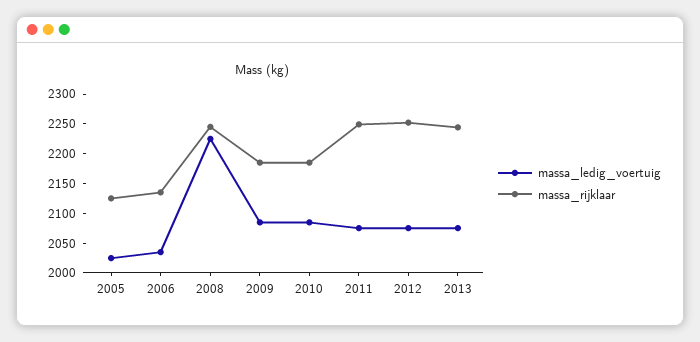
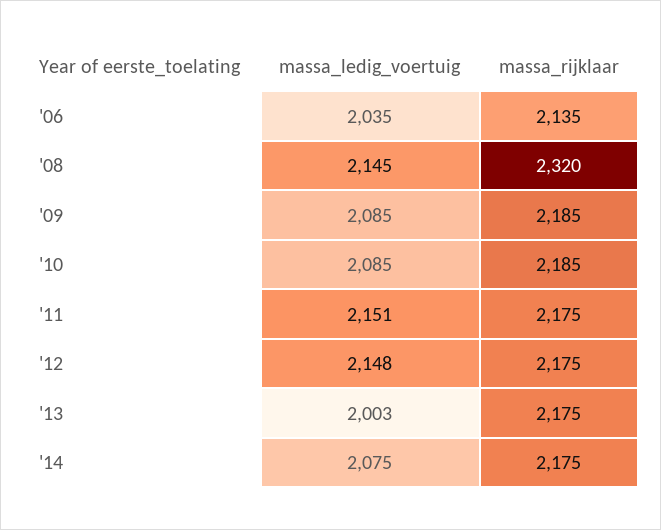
massa_ledig_voertuig, 2005: 2025 -> none
massa_rijklaar, 2005: 2125 -> none
massa_ledig_voertuig, 2008: 2225 -> 2145
massa_rijklaar, 2008: 2250 -> 2320
massa_ledig_voertuig, 2011: 2075 -> 2151
massa_rijklaar, 2011: 2250 -> 2175
massa_ledig_voertuig, 2012: 2075 -> 2148
massa_rijklaar, 2012: 2250 -> 2175
massa_ledig_voertuig, 2013: 2075 -> 2003
massa_rijklaar, 2013: 2250 -> 2175
massa_ledig_voertuig, '14: none -> 2075
massa_rijklaar, '14: none -> 2175

